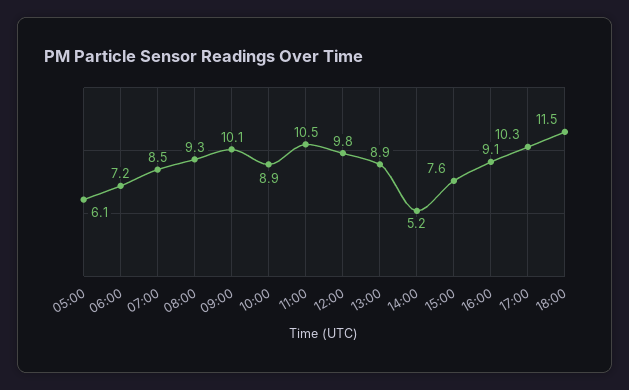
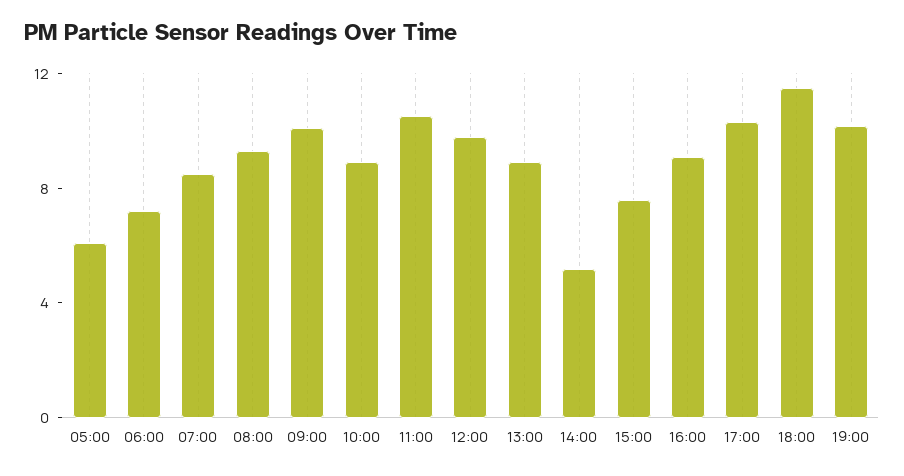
19:00: none -> 10

